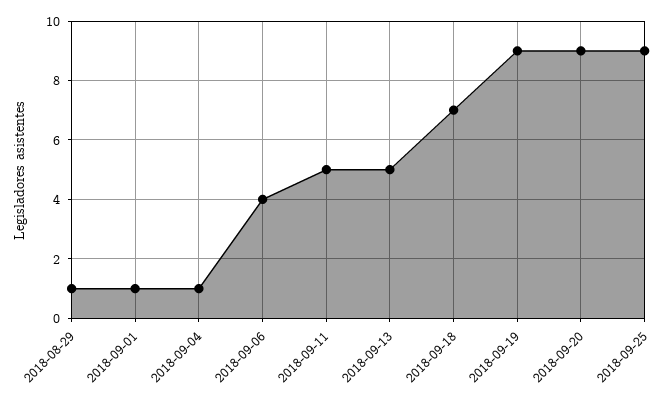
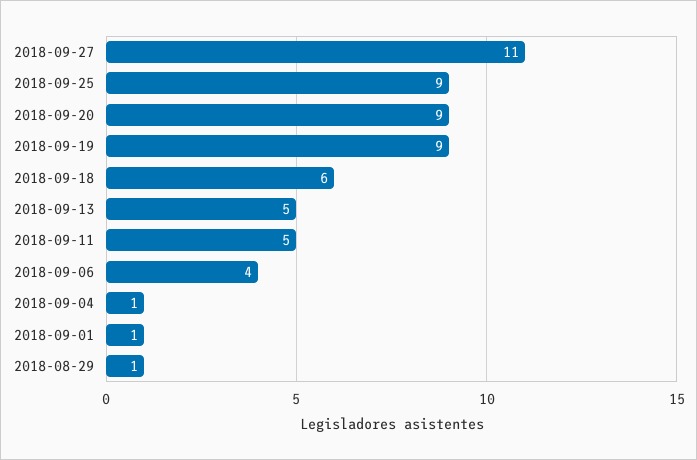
2018-09-18: 7 -> 6
2018-09-27: none -> 11

